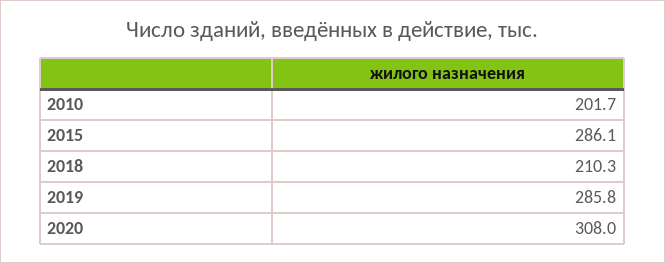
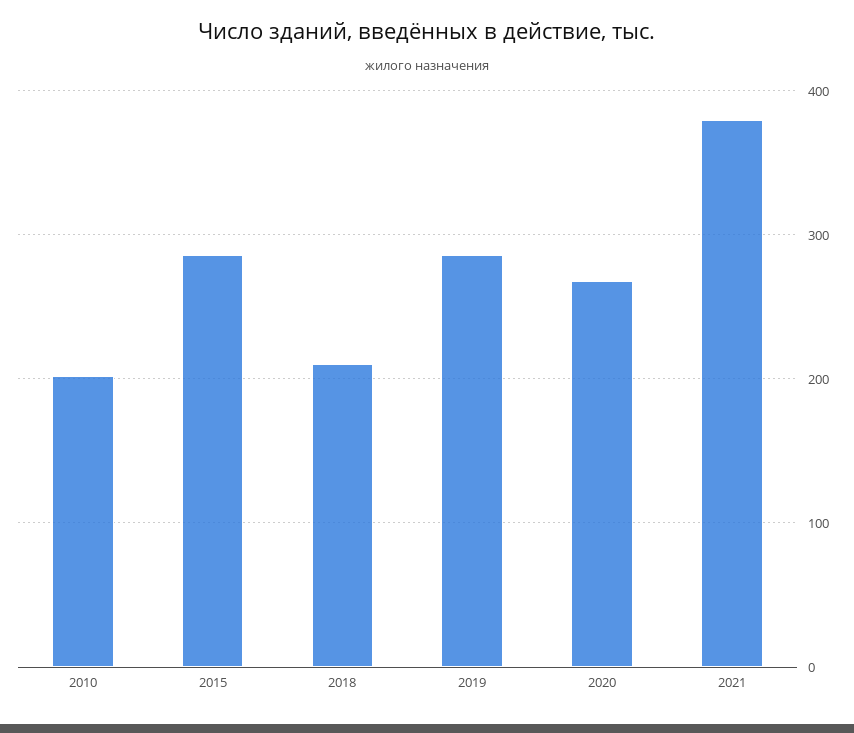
2020: 308 -> 270
2021: none -> 380

